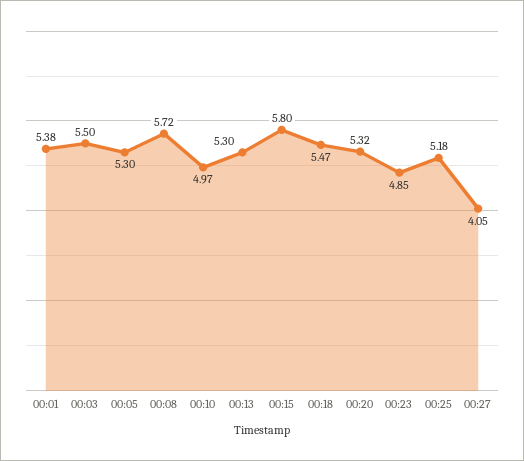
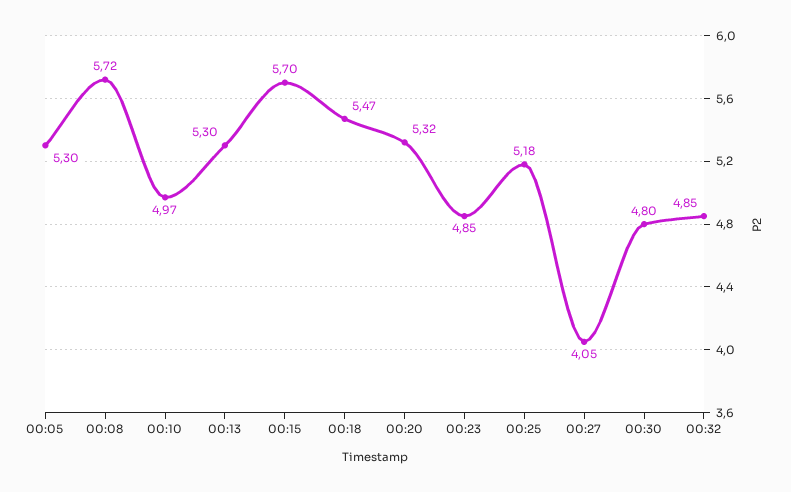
00:01: 5.38 -> none
00:03: 5.5 -> none
00:15: 5.8 -> 5.7
00:30: none -> 4.8
00:32: none -> 4.85

